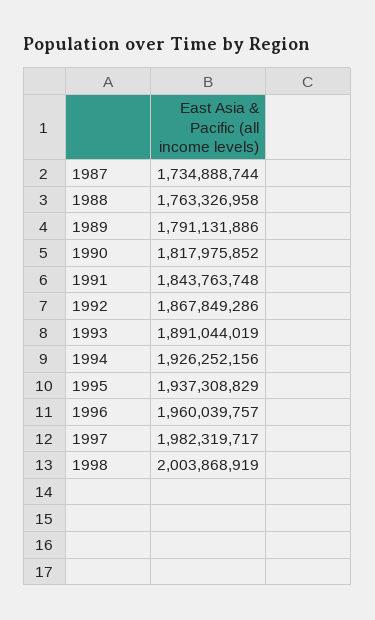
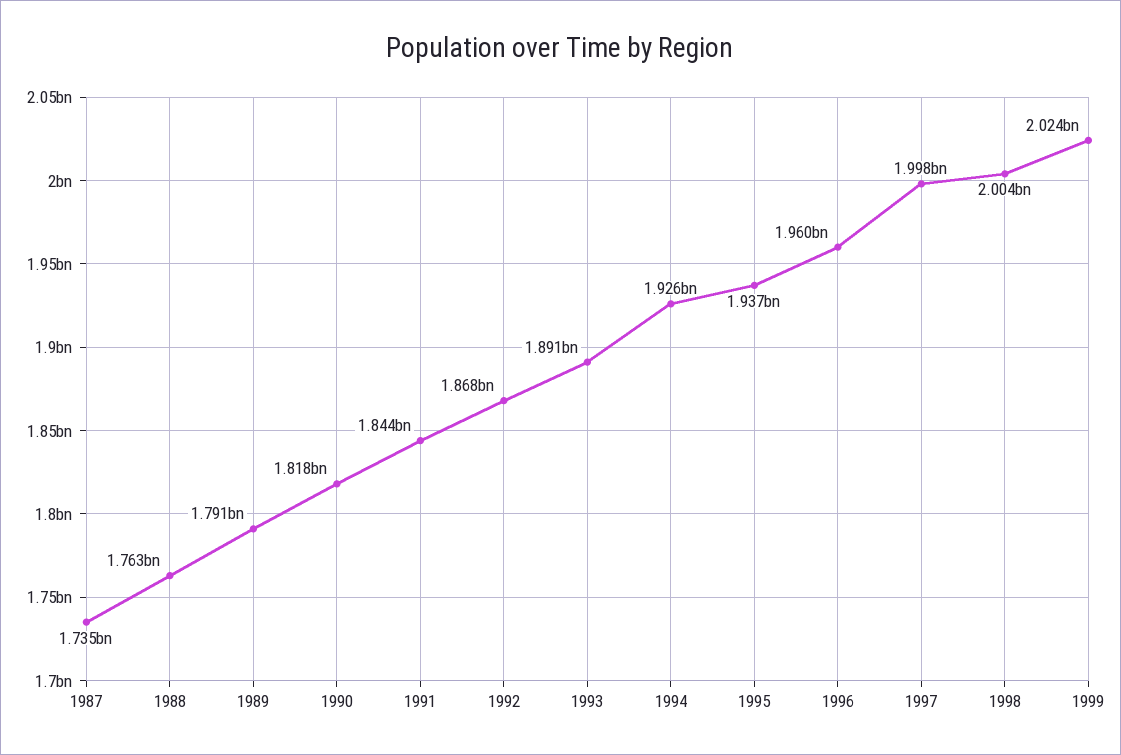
1997: 1982319717 -> 1998000000
1999: none -> 2024000000

